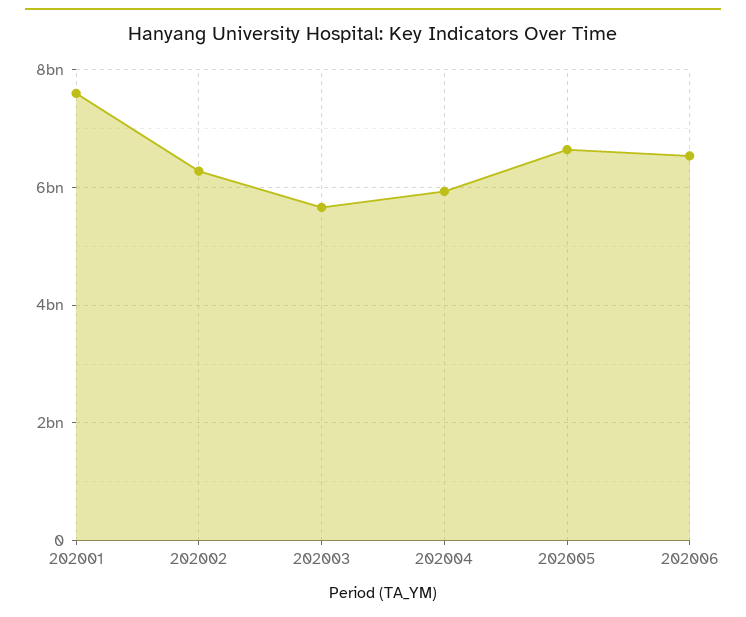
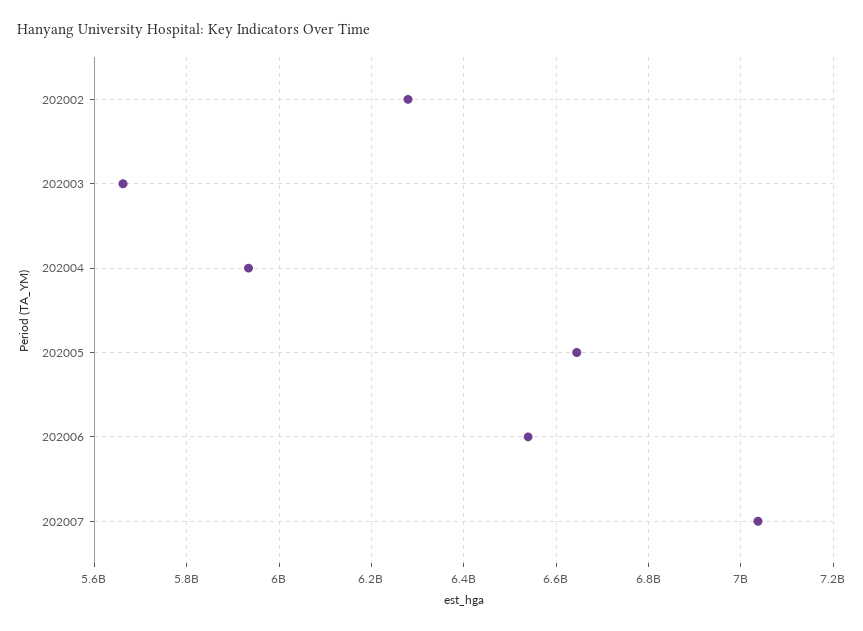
202001: 7600000000 -> none
202007: none -> 7040000000

